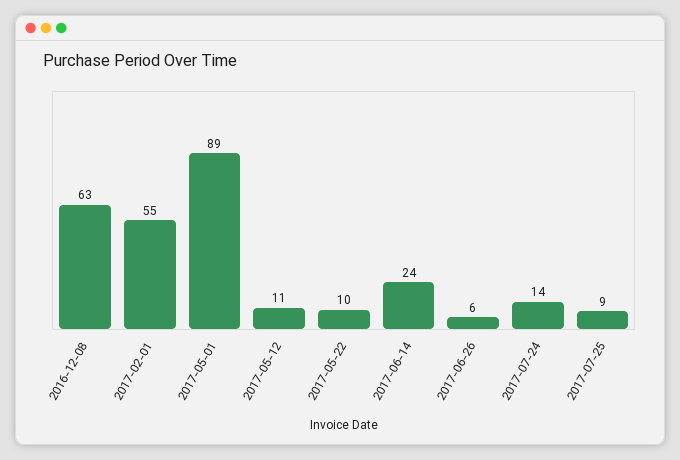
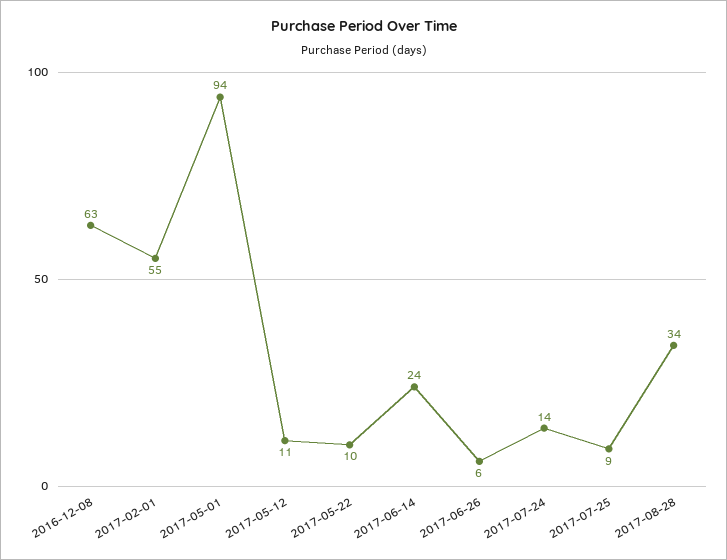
2017-05-01: 89 -> 94
2017-08-28: none -> 34

